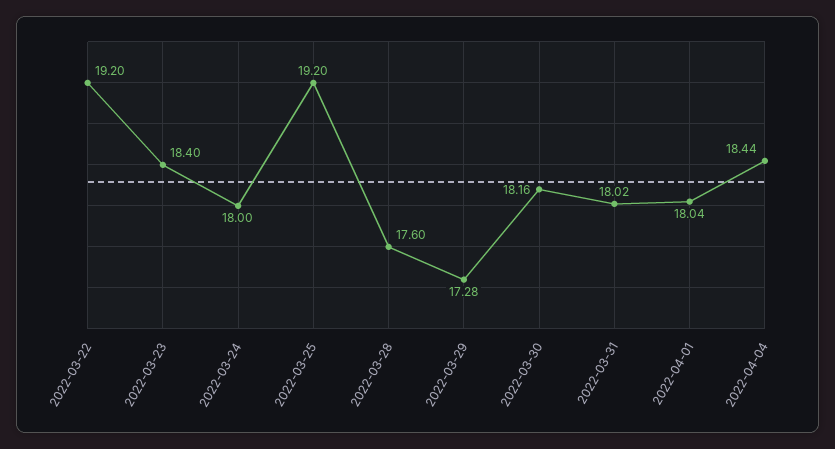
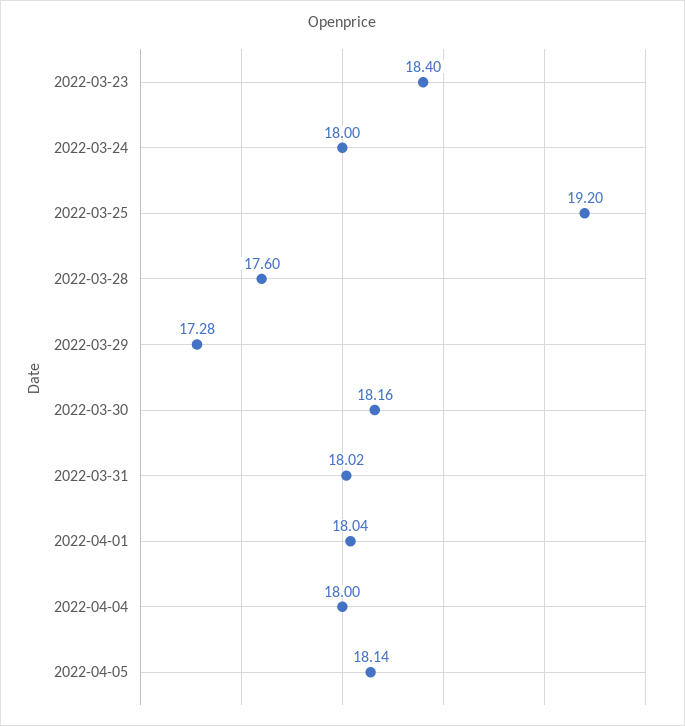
2022-03-22: 19.2 -> none
2022-04-04: 18.44 -> 18
2022-04-05: none -> 18.14

